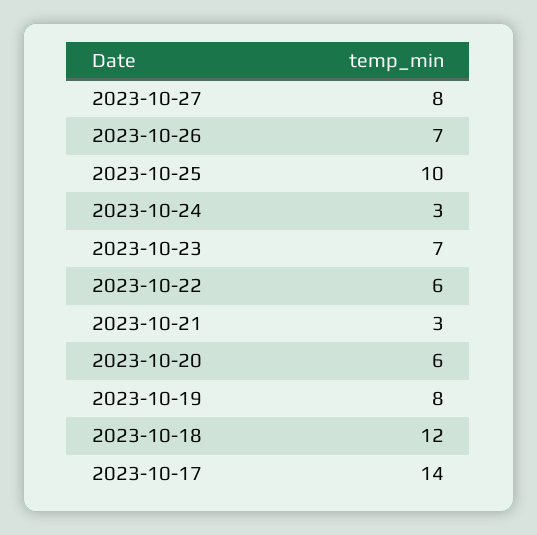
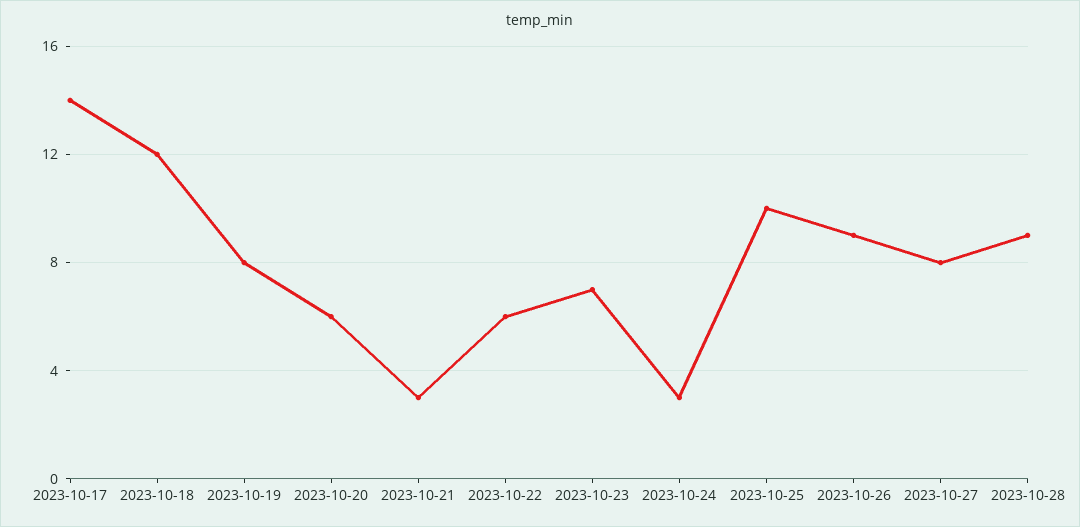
2023-10-26: 7 -> 9
2023-10-28: none -> 9

